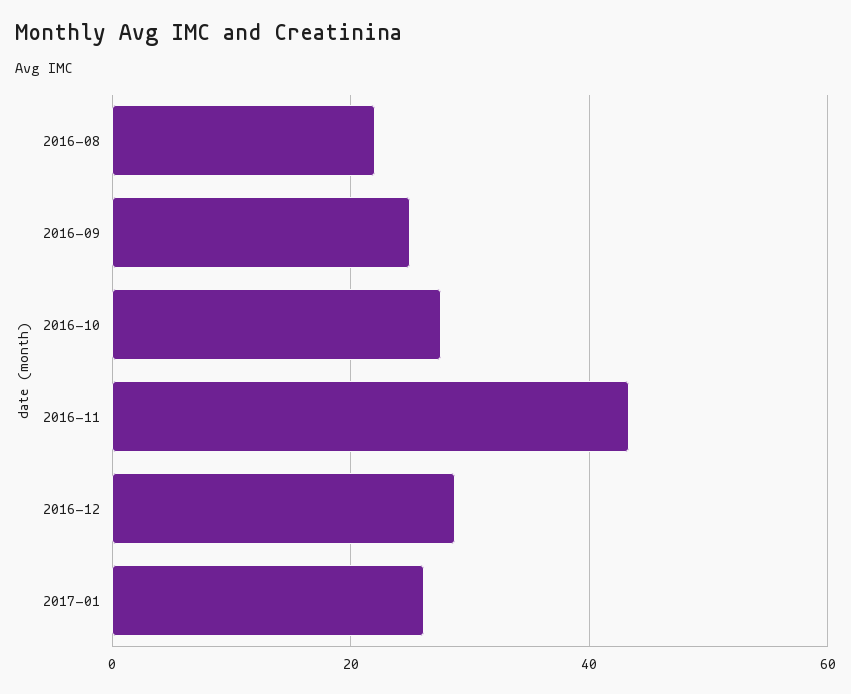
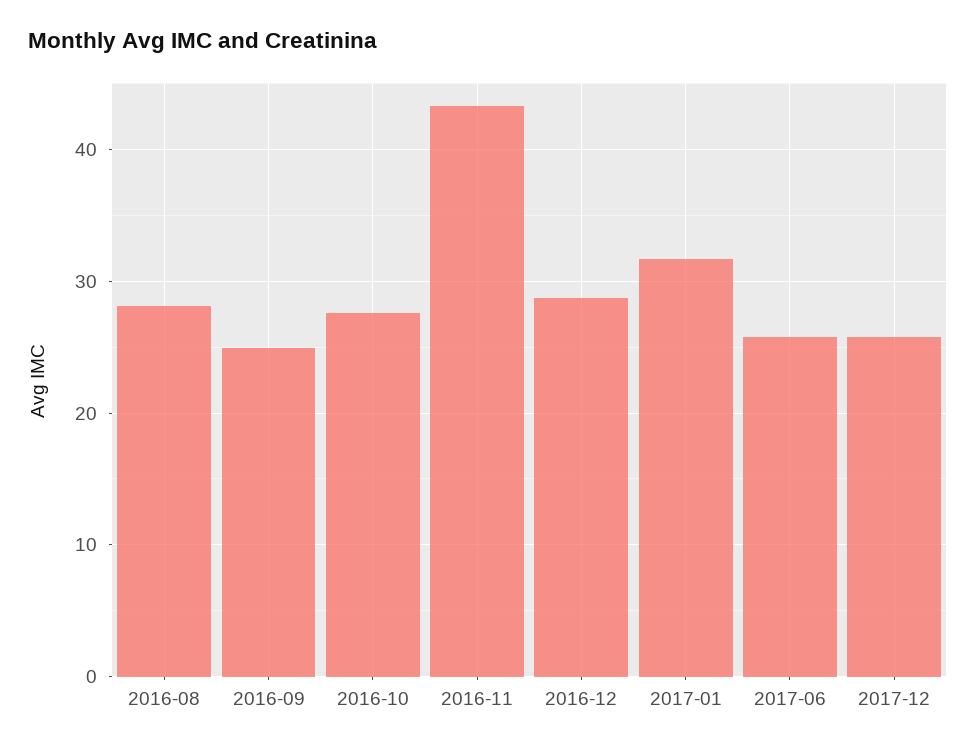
2016-08: 22 -> 28
2017-01: 26 -> 32
2017-06: none -> 26
2017-12: none -> 26

